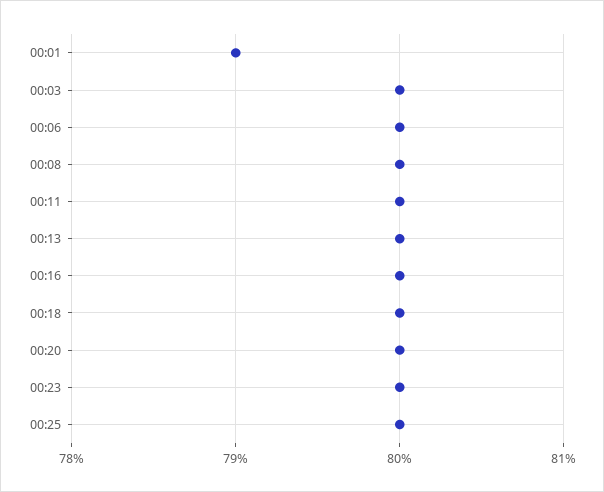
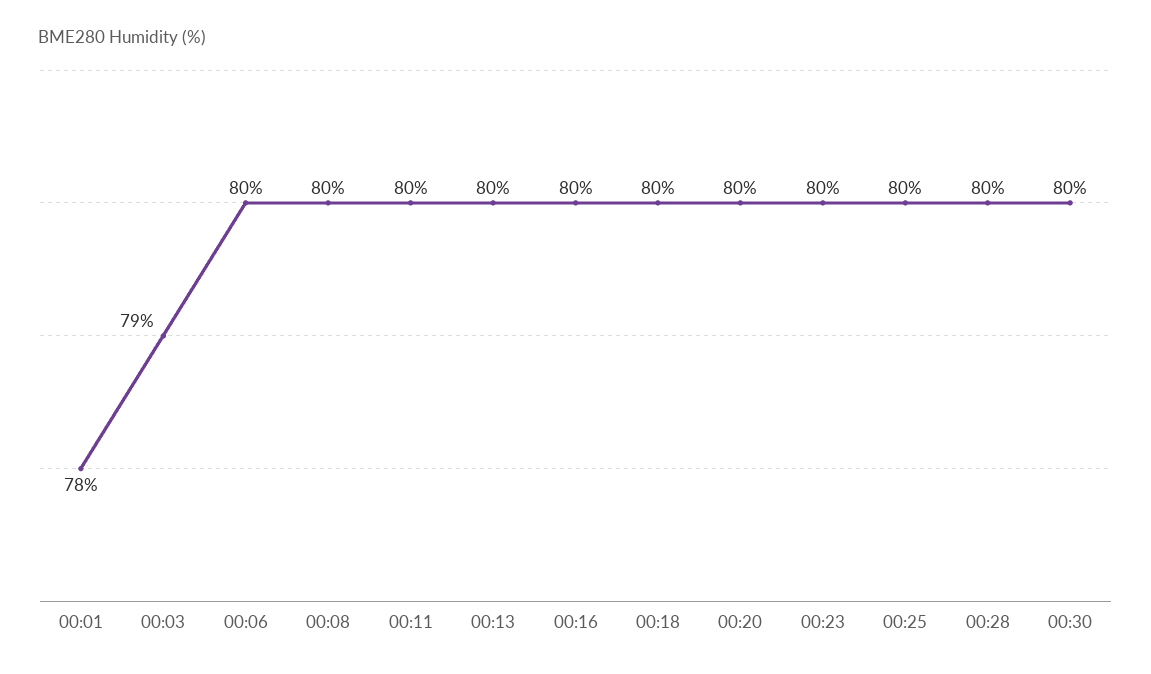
00:01: 79 -> 78
00:03: 80 -> 79
00:28: none -> 80
00:30: none -> 80

